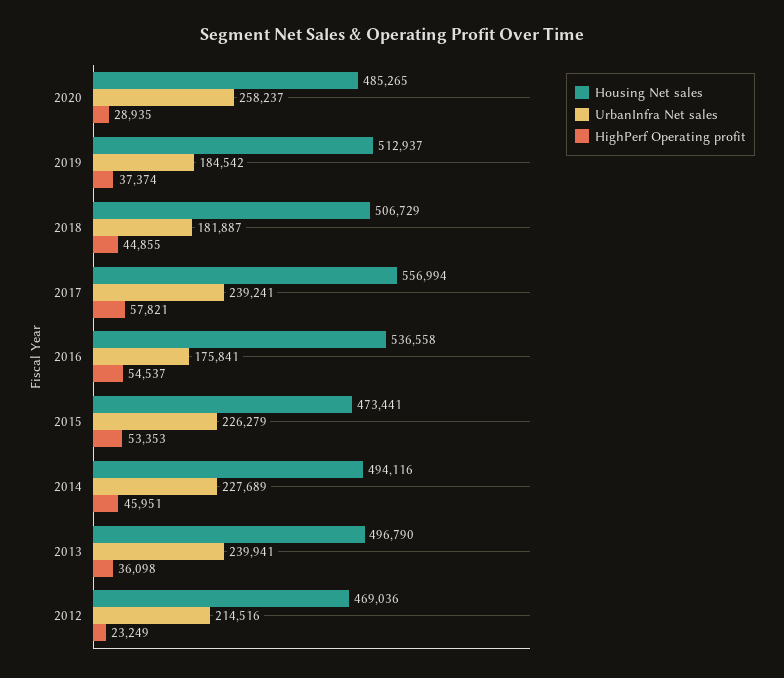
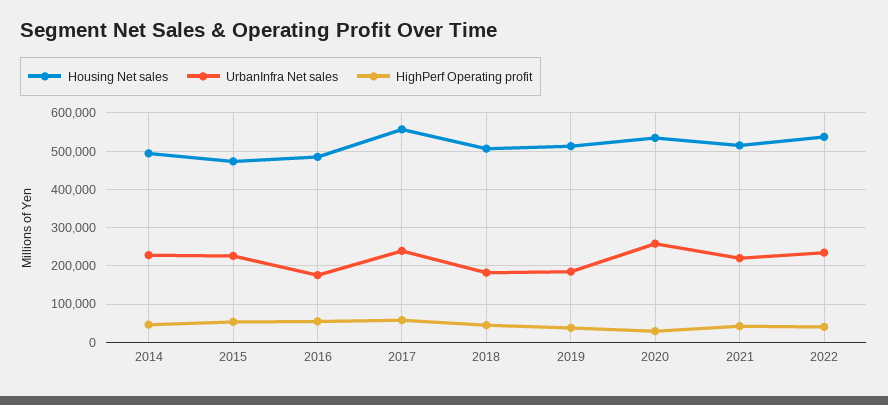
Housing Net sales, 2020: 485265 -> 540000
Housing Net sales, 2016: 536558 -> 480000
Housing Net sales, 2013: 496790 -> none
UrbanInfra Net sales, 2013: 239941 -> none
HighPerf Operating profit, 2013: 36098 -> none
Housing Net sales, 2012: 469036 -> none
UrbanInfra Net sales, 2012: 214516 -> none
HighPerf Operating profit, 2012: 23249 -> none
Housing Net sales, 2021: none -> 520000
UrbanInfra Net sales, 2021: none -> 220000
HighPerf Operating profit, 2021: none -> 40000
Housing Net sales, 2022: none -> 540000
UrbanInfra Net sales, 2022: none -> 240000
HighPerf Operating profit, 2022: none -> 40000

